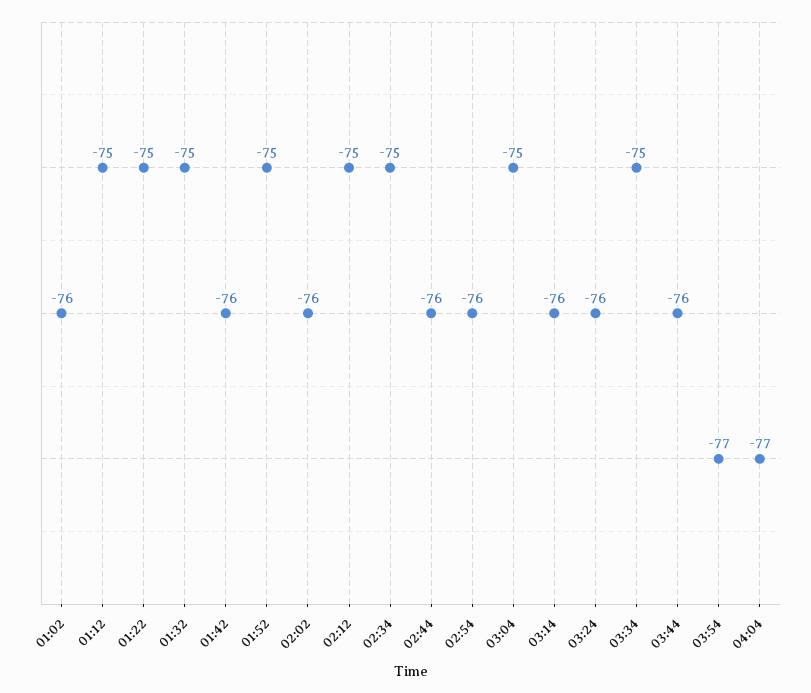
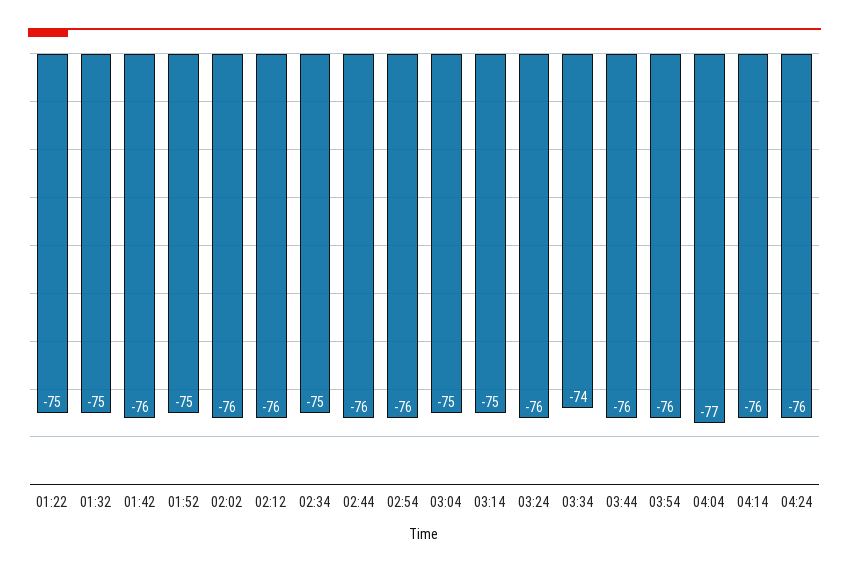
01:02: -76 -> none
01:12: -75 -> none
02:12: -75 -> -76
03:14: -76 -> -75
03:34: -75 -> -74
03:54: -77 -> -76
04:14: none -> -76
04:24: none -> -76

